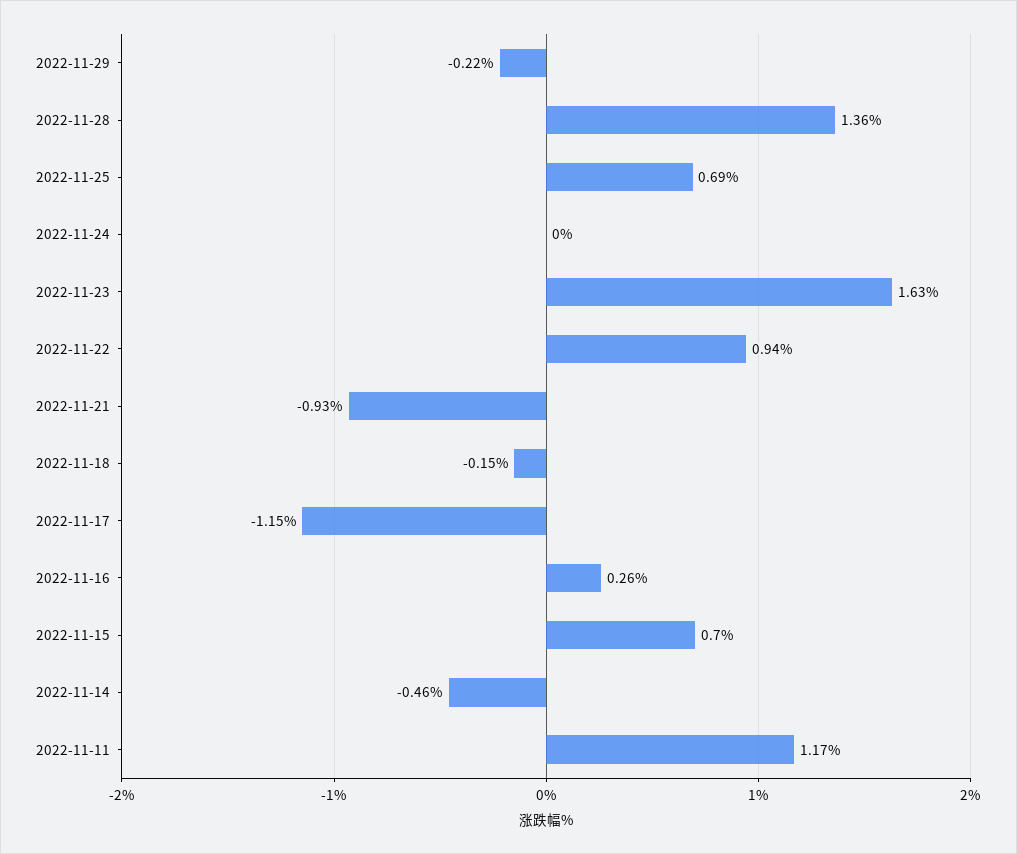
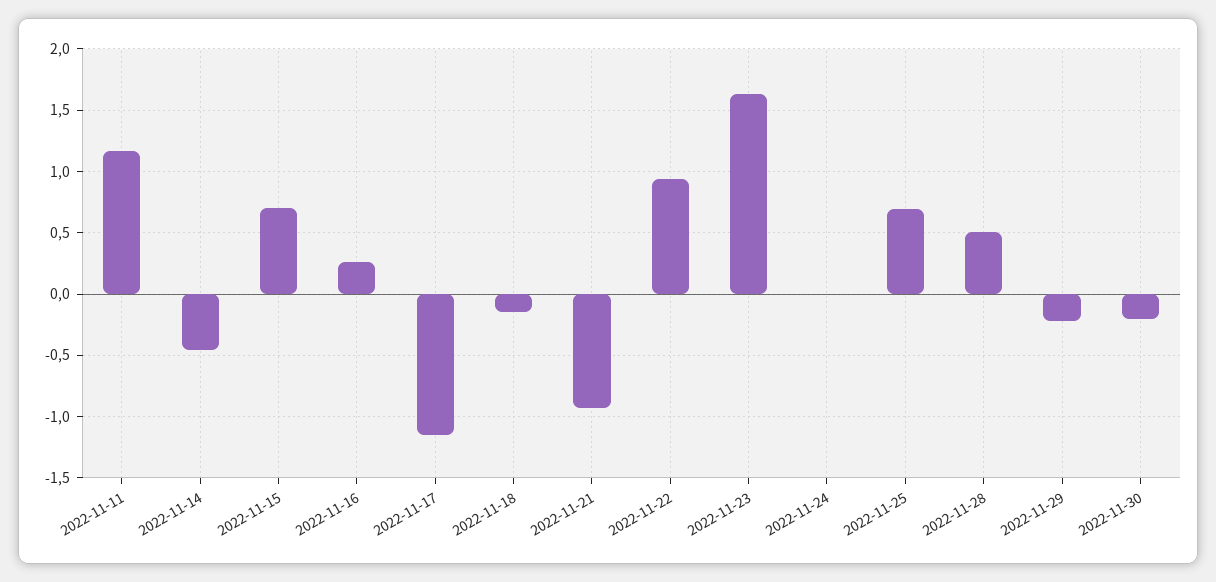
2022-11-28: 1.36 -> 0.5
2022-11-30: none -> -0.2

